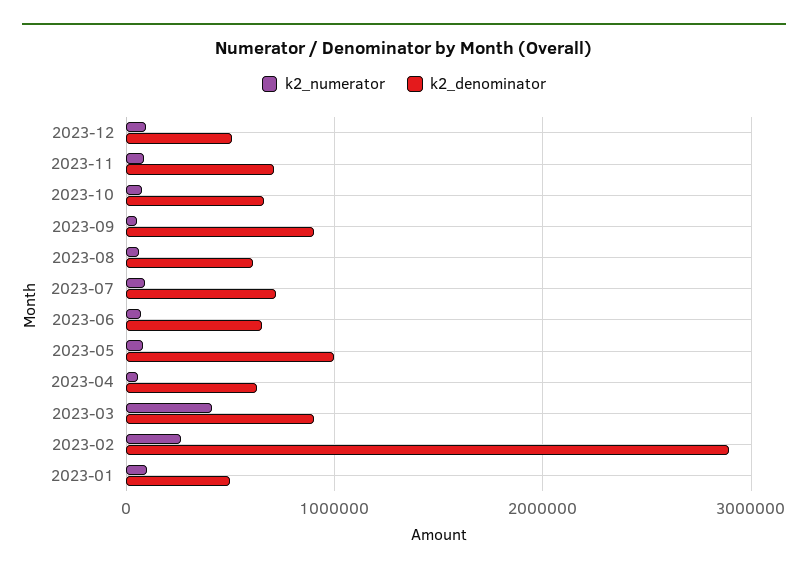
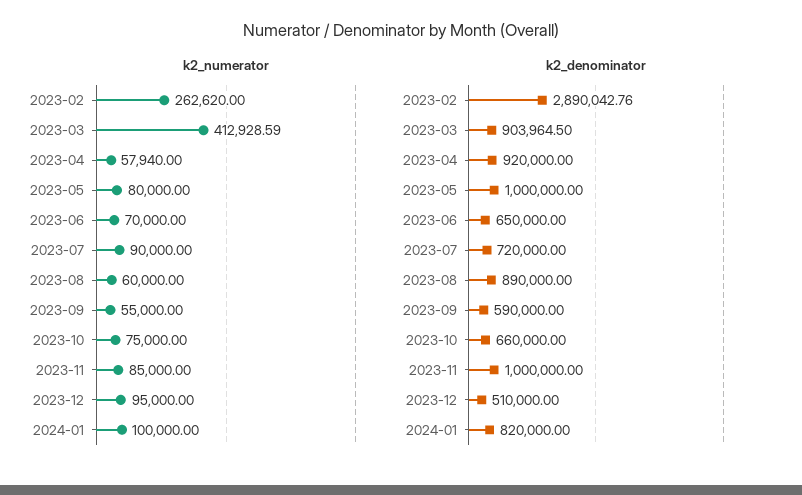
k2_denominator, 2023-11: 700000 -> 1000000
k2_denominator, 2023-09: 900000 -> 590000
k2_denominator, 2023-08: 600000 -> 890000
k2_denominator, 2023-04: 600000 -> 920000
k2_numerator, 2023-01: 100000 -> none
k2_denominator, 2023-01: 500000 -> none
k2_numerator, 2024-01: none -> 100000
k2_denominator, 2024-01: none -> 820000

